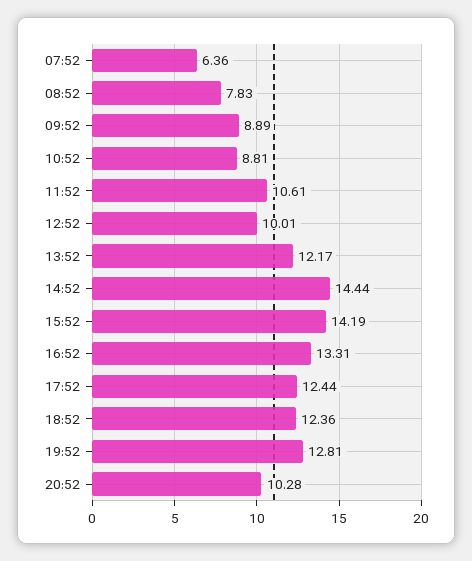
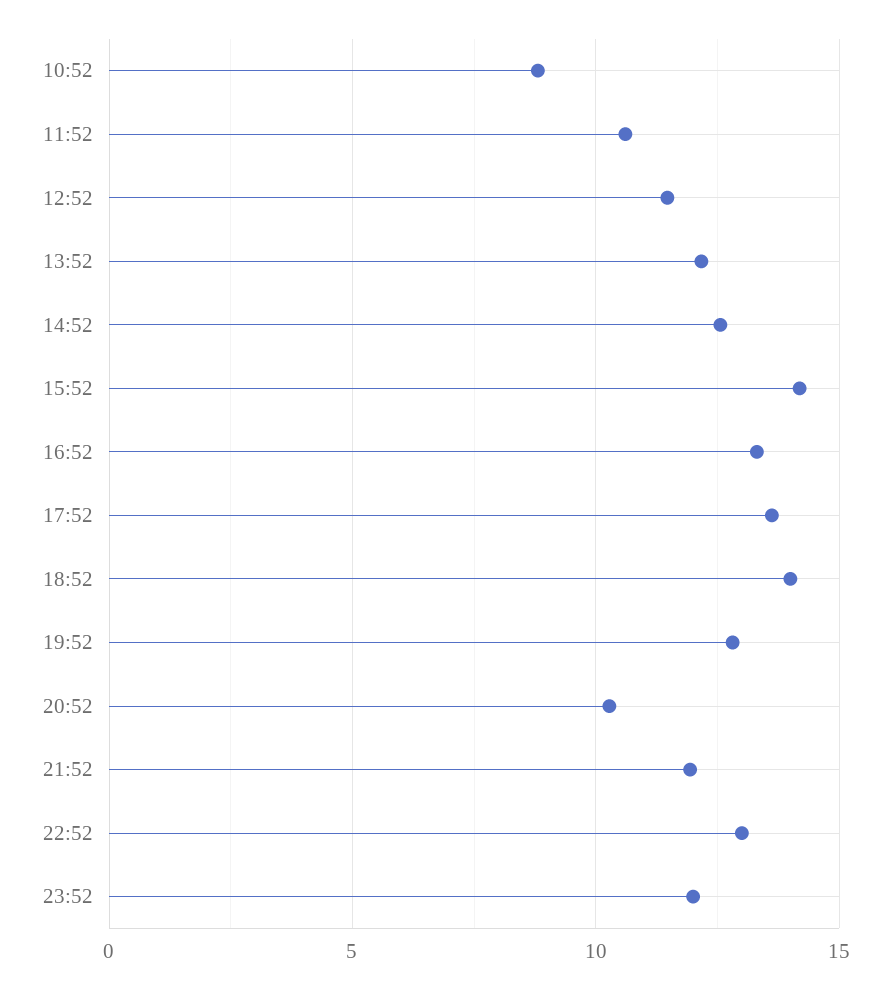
07:52: 6.36 -> none
08:52: 7.83 -> none
09:52: 8.89 -> none
12:52: 10.01 -> 11.5
14:52: 14.44 -> 12.5
17:52: 12.44 -> 13.5
18:52: 12.36 -> 14
21:52: none -> 12
22:52: none -> 13
23:52: none -> 12

